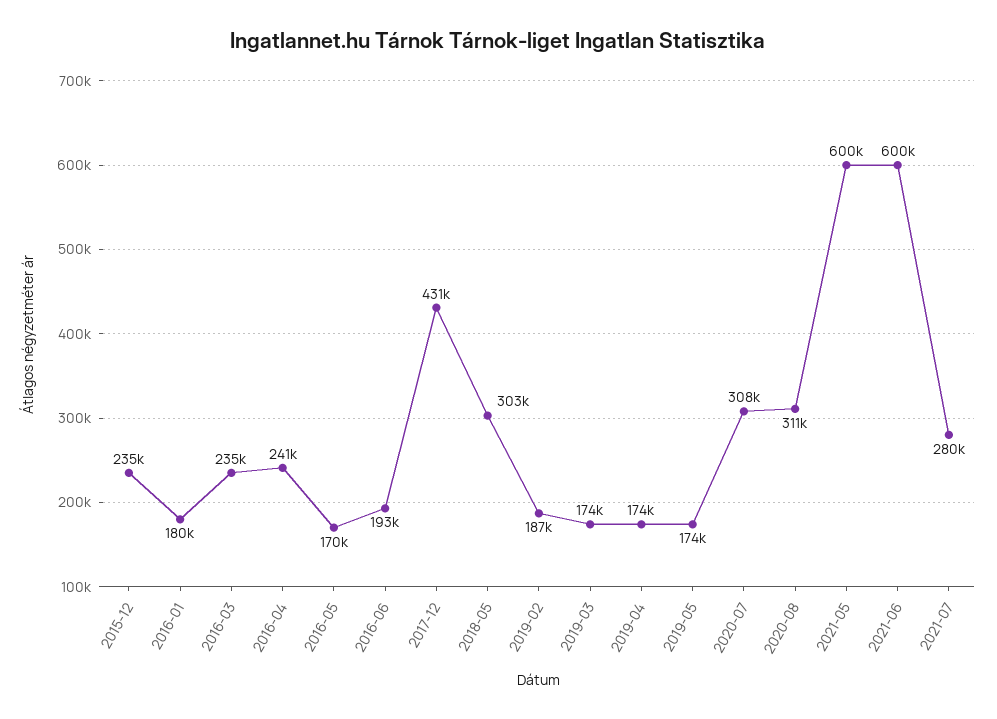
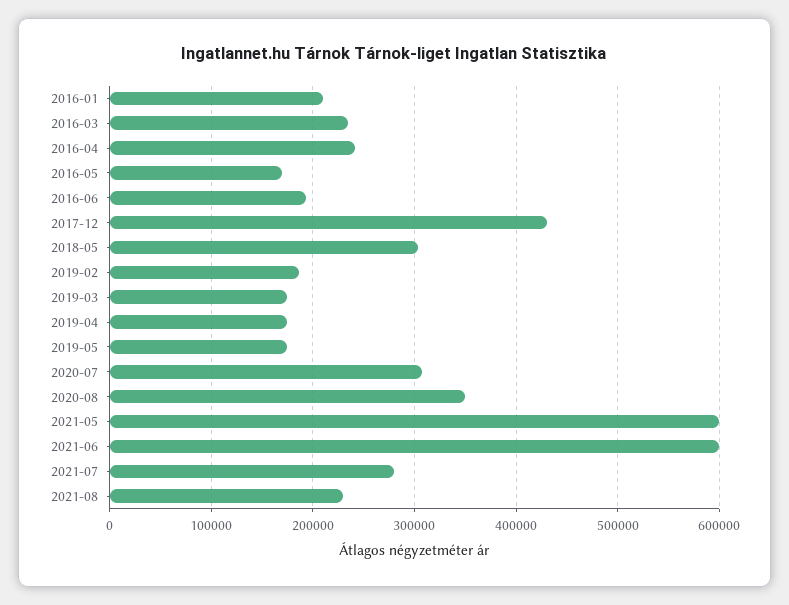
2015-12: 235000 -> none
2016-01: 180000 -> 210000
2020-08: 311000 -> 350000
2021-08: none -> 230000

